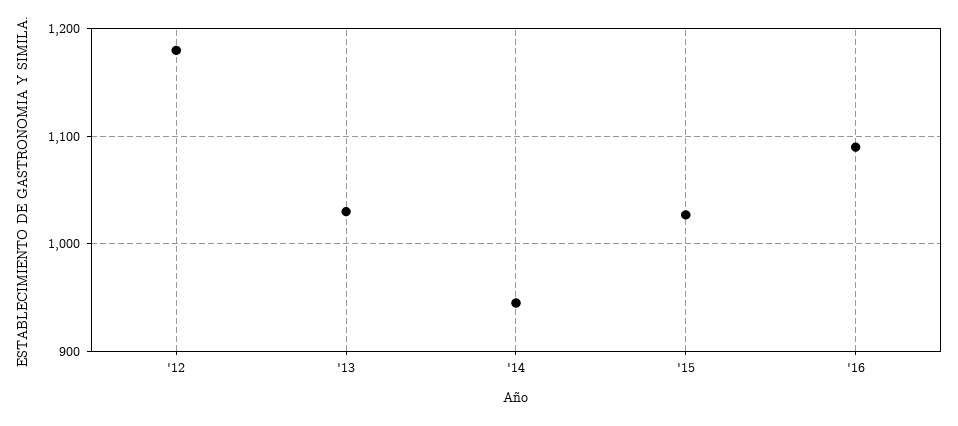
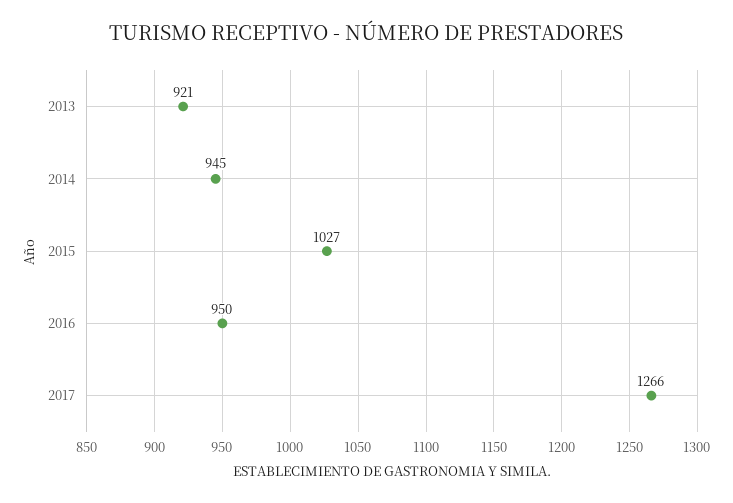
'12: 1180 -> none
'13: 1030 -> 921
'16: 1090 -> 950
2017: none -> 1266

